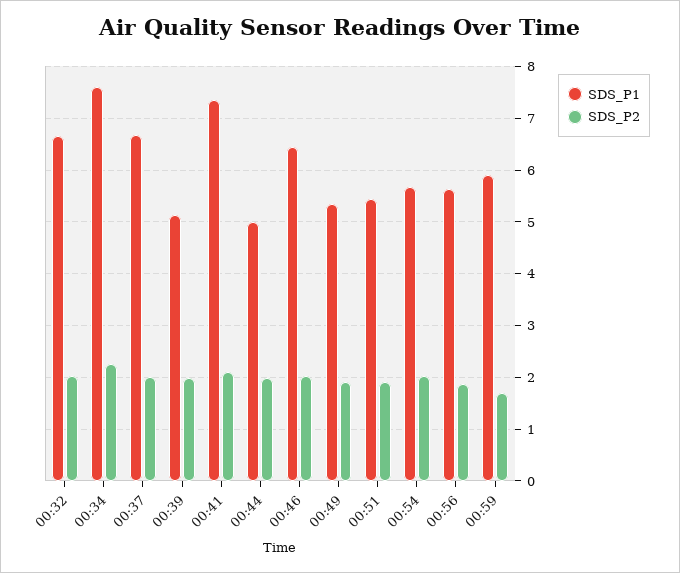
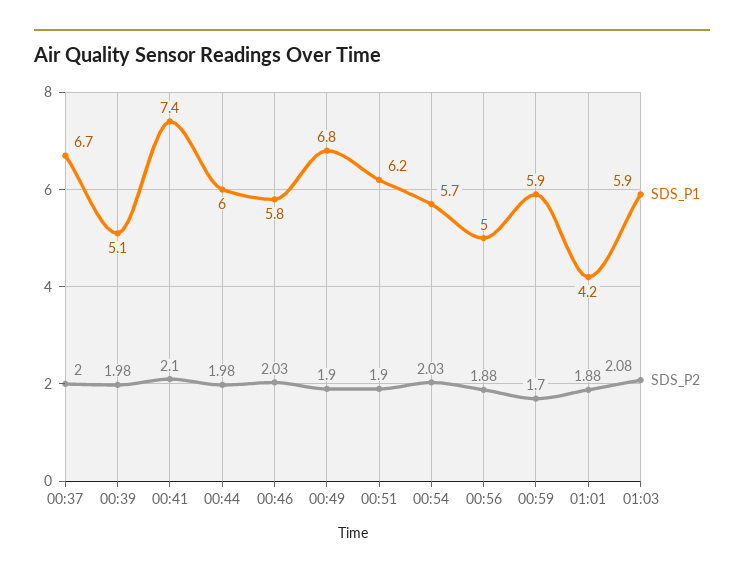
SDS_P1, 00:32: 6.6 -> none
SDS_P2, 00:32: 2 -> none
SDS_P1, 00:34: 7.6 -> none
SDS_P2, 00:34: 2.2 -> none
SDS_P1, 00:44: 5 -> 6
SDS_P1, 00:46: 6.4 -> 5.8
SDS_P1, 00:49: 5.4 -> 6.8
SDS_P1, 00:51: 5.4 -> 6.2
SDS_P1, 00:56: 5.6 -> 5
SDS_P1, 01:01: none -> 4.2
SDS_P2, 01:01: none -> 1.88
SDS_P1, 01:03: none -> 5.9
SDS_P2, 01:03: none -> 2.08

